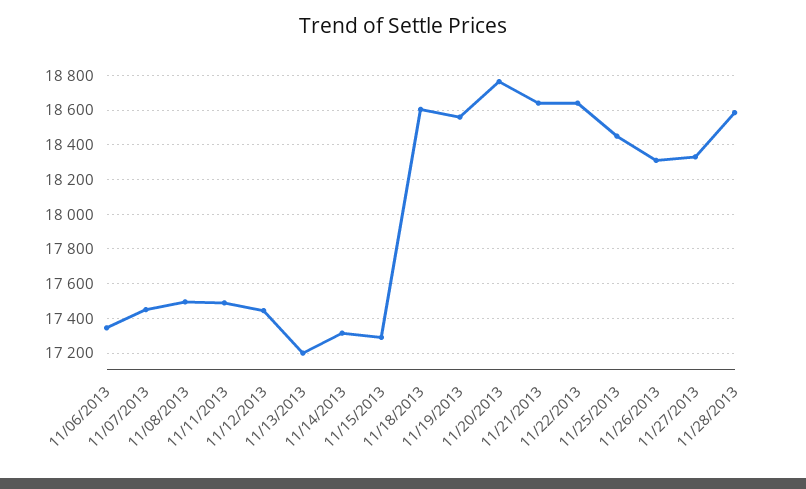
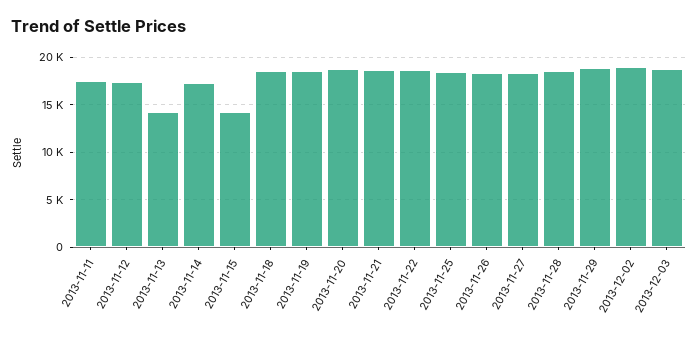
11/06/2013: 17350 -> none
11/07/2013: 17450 -> none
11/08/2013: 17500 -> none
11/13/2013: 17200 -> 14000
11/15/2013: 17300 -> 14000
2013-11-29: none -> 19000
2013-12-02: none -> 19000
2013-12-03: none -> 19000

